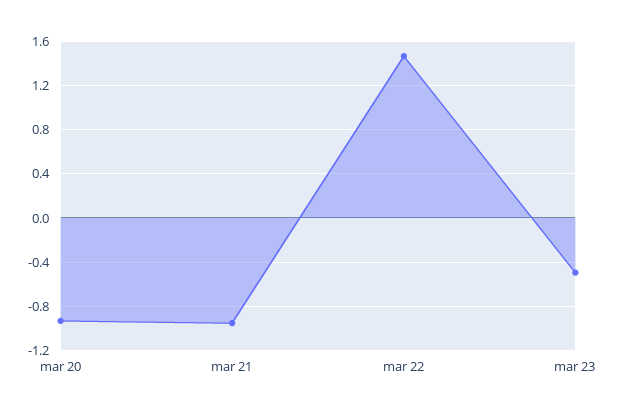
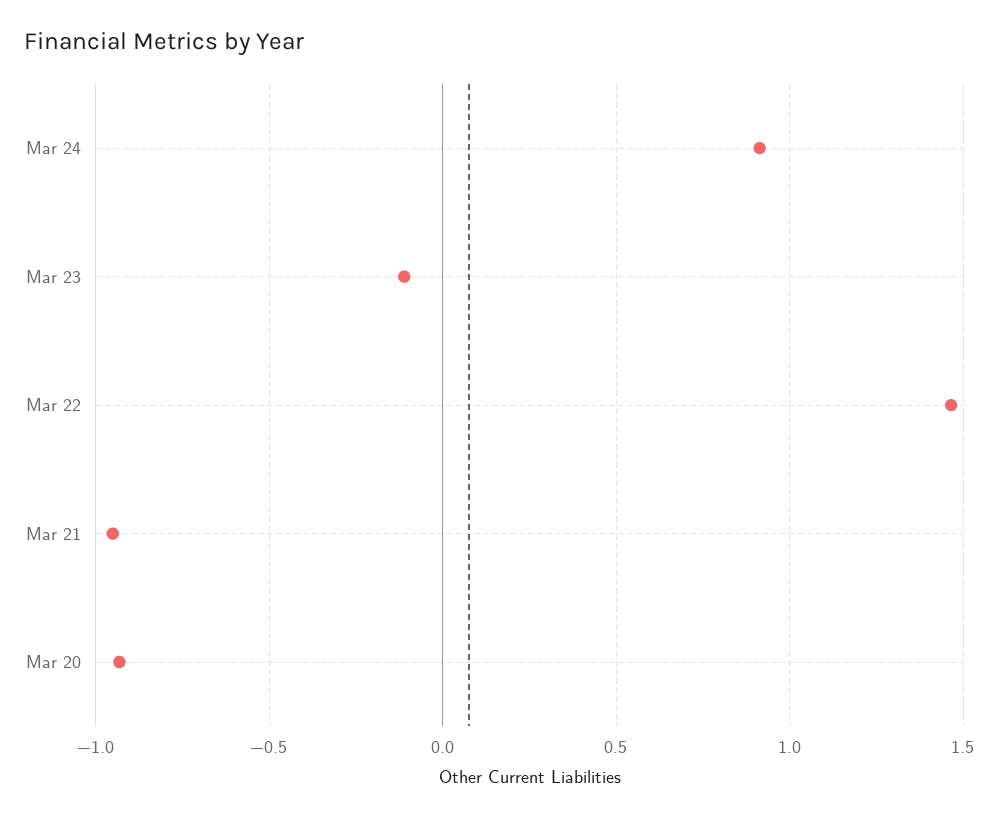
mar 23: -0.5 -> -0.1
Mar 24: none -> 0.9

